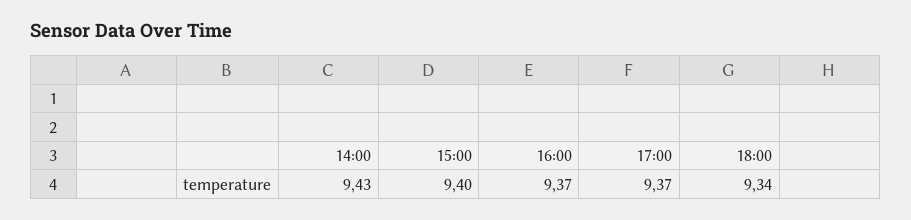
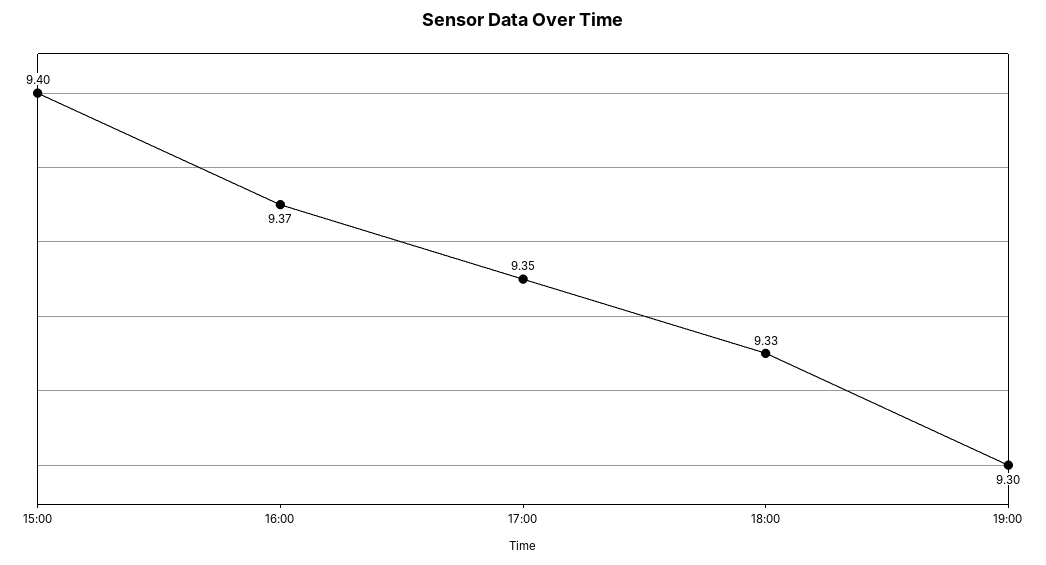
14:00: 9.43 -> none
17:00: 9.37 -> 9.35
18:00: 9.34 -> 9.33
19:00: none -> 9.3

